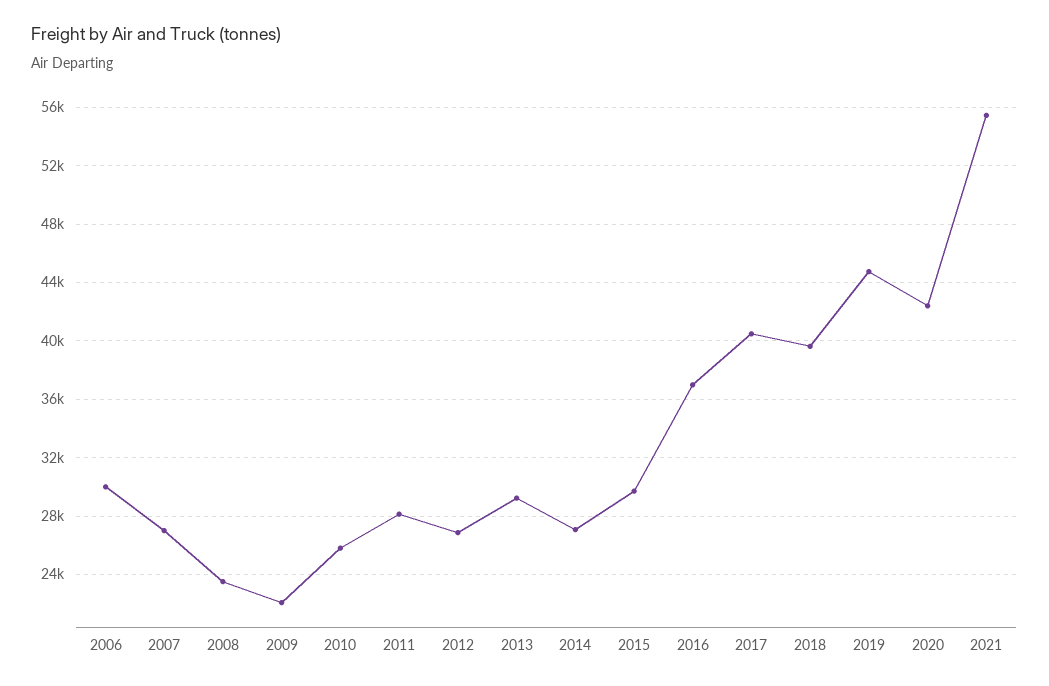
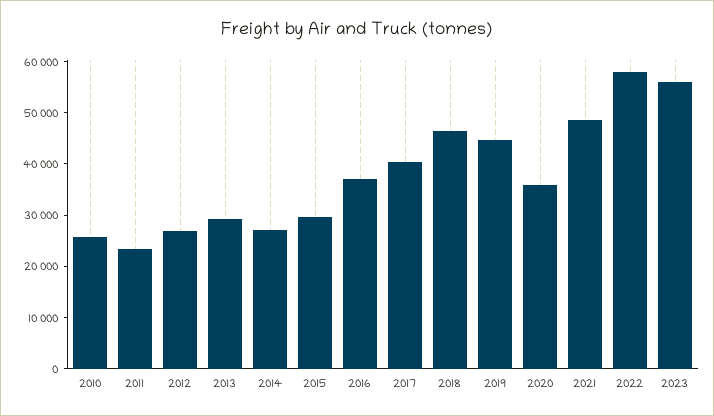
2006: 30000 -> none
2007: 27000 -> none
2008: 23500 -> none
2009: 22000 -> none
2011: 28000 -> 24000
2018: 39500 -> 46000
2020: 42500 -> 36000
2021: 55500 -> 48000
2022: none -> 58000
2023: none -> 56000

